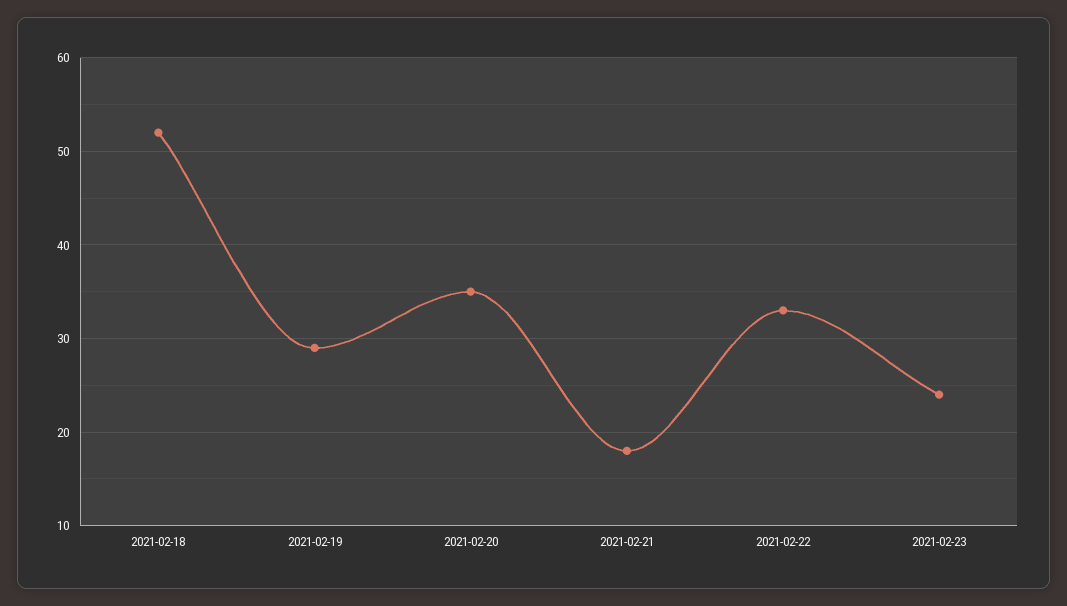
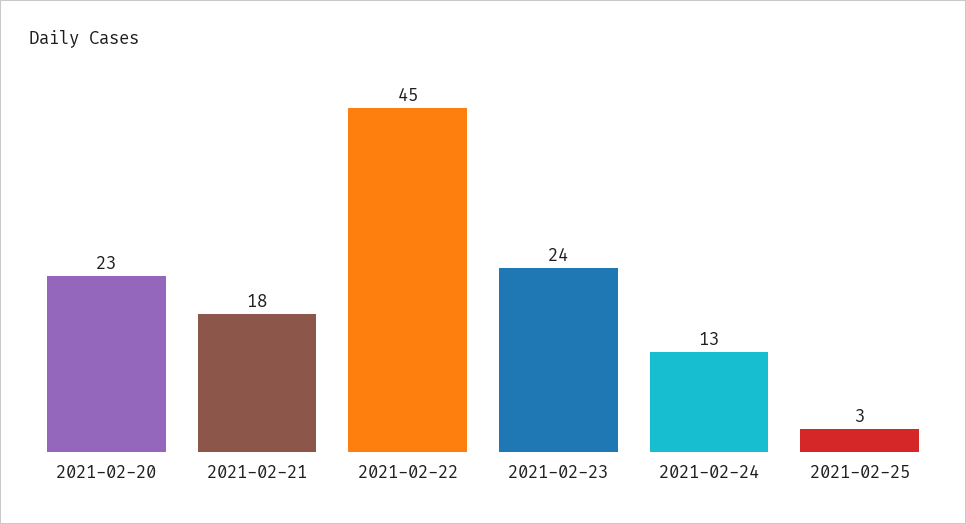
2021-02-18: 52 -> none
2021-02-19: 29 -> none
2021-02-20: 35 -> 23
2021-02-22: 33 -> 45
2021-02-24: none -> 13
2021-02-25: none -> 3

